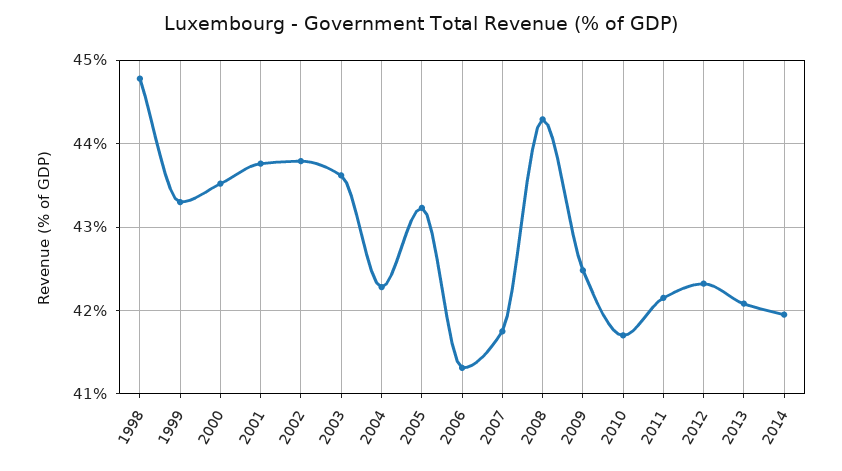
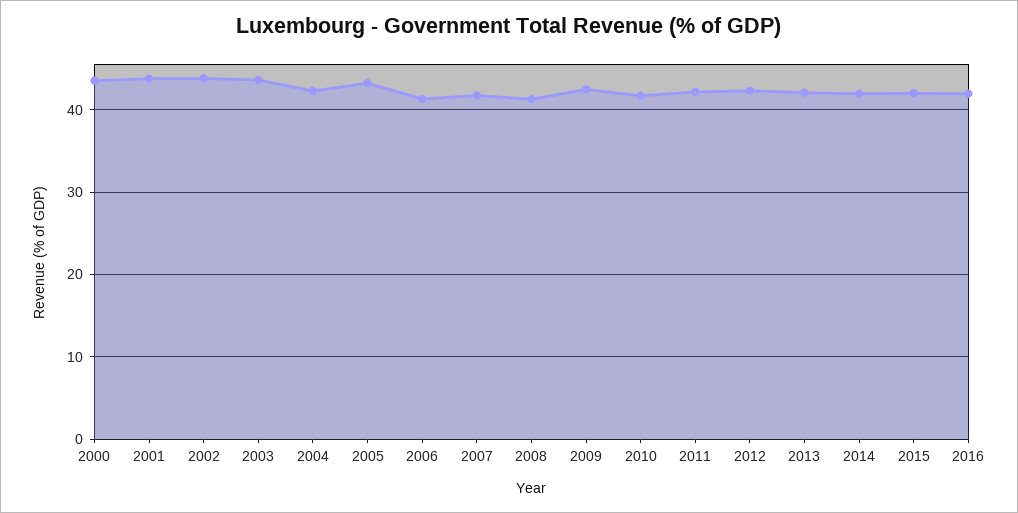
1998: 44.8 -> none
1999: 43.3 -> none
2008: 44.3 -> 41
2015: none -> 42
2016: none -> 42

